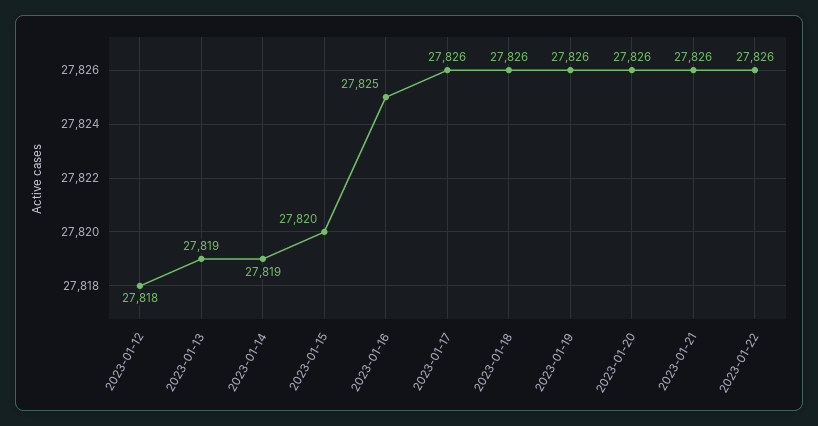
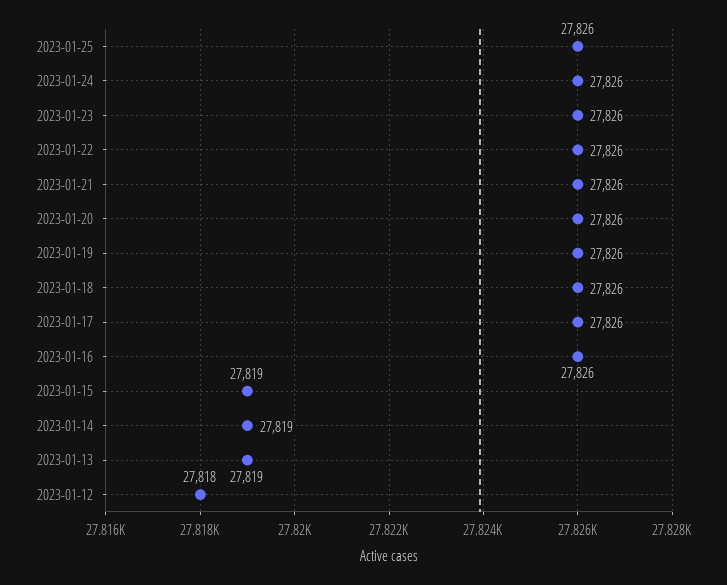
2023-01-15: 27820 -> 27819
2023-01-16: 27825 -> 27826
2023-01-25: none -> 27826
2023-01-24: none -> 27826
2023-01-23: none -> 27826

